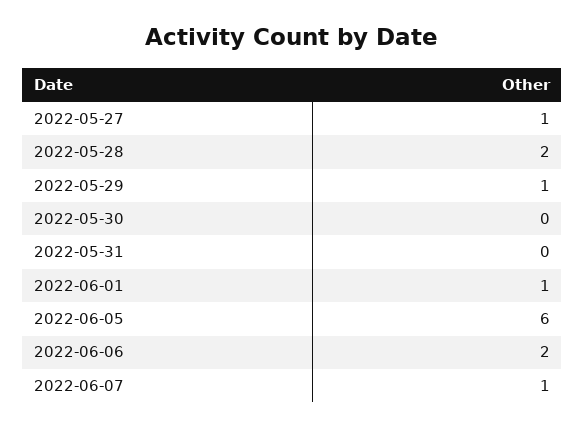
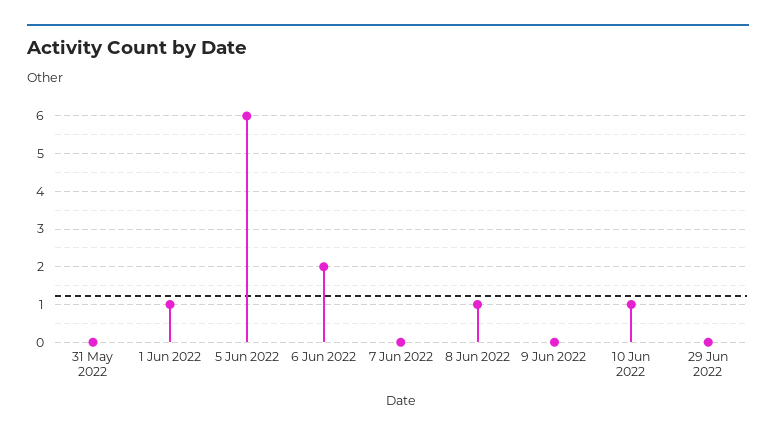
2022-05-27: 1 -> none
2022-05-28: 2 -> none
2022-05-29: 1 -> none
2022-05-30: 0 -> none
2022-06-07: 1 -> 0
8 Jun 2022: none -> 1
9 Jun 2022: none -> 0
10 Jun 2022: none -> 1
29 Jun 2022: none -> 0

